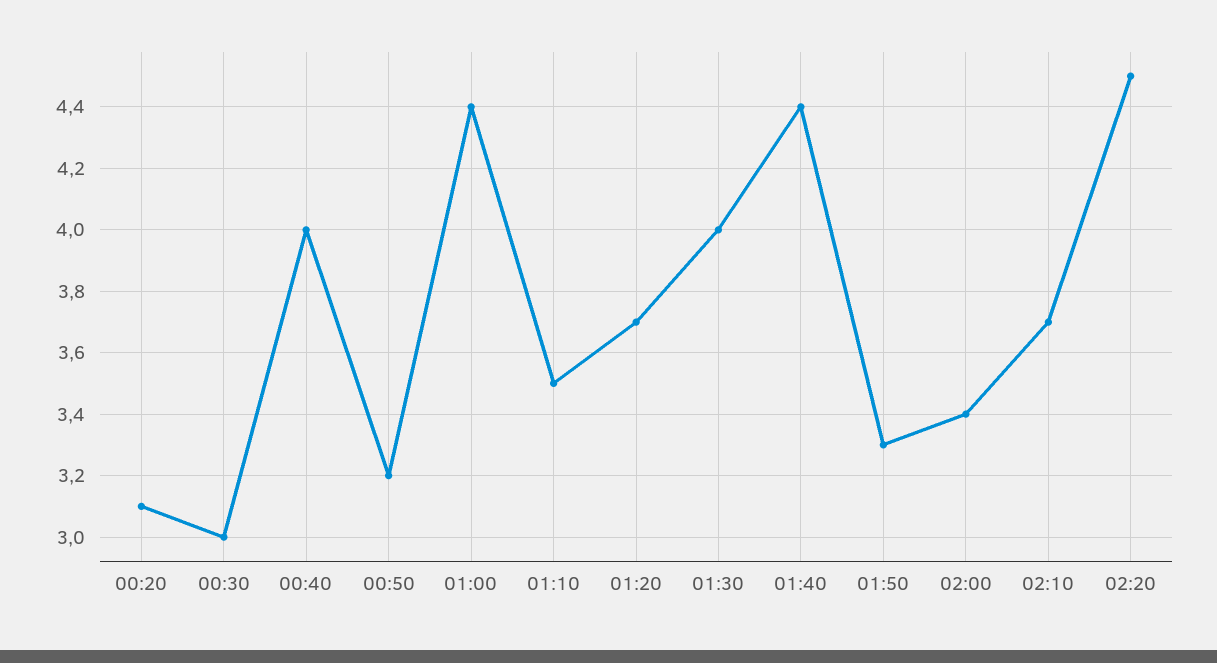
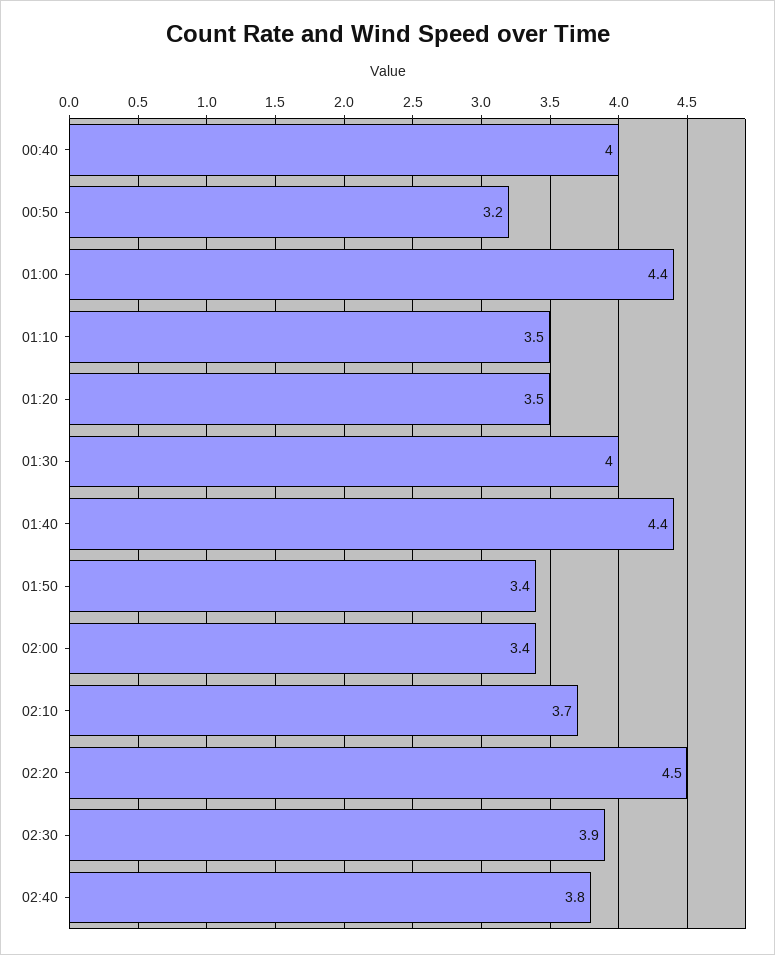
00:20: 3.1 -> none
00:30: 3 -> none
01:20: 3.7 -> 3.5
01:50: 3.3 -> 3.4
02:30: none -> 3.9
02:40: none -> 3.8

